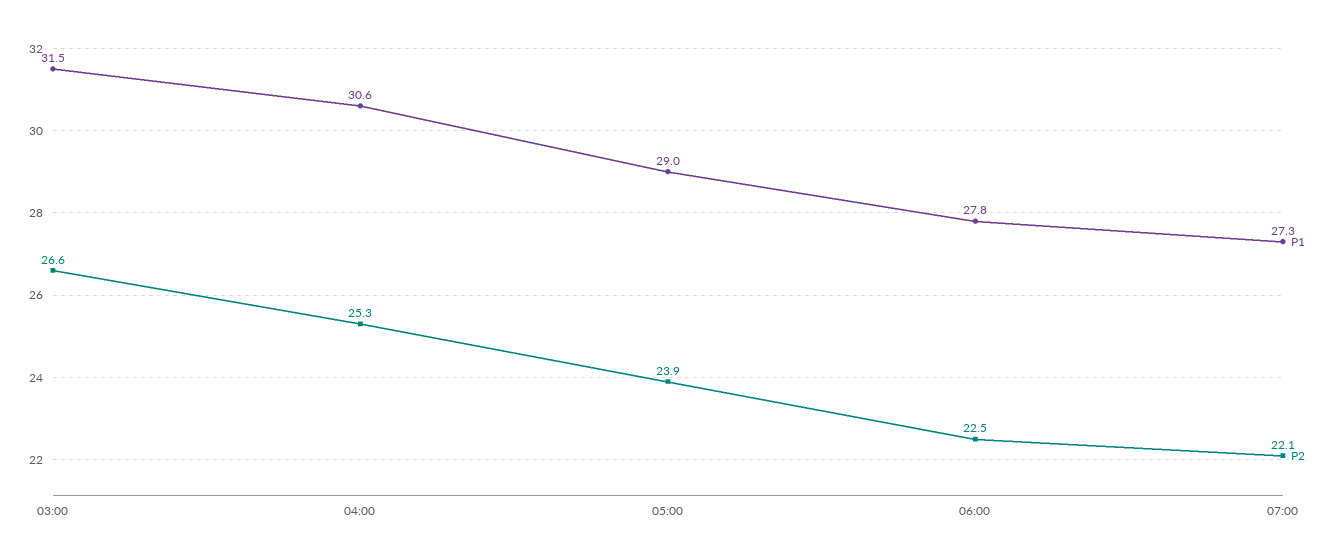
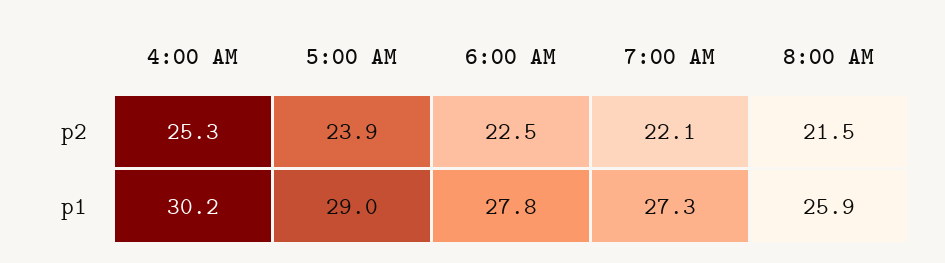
P1, 03:00: 31.5 -> none
P2, 03:00: 26.6 -> none
P1, 04:00: 30.6 -> 30.2
P2, 8:00 AM: none -> 21.5
P1, 8:00 AM: none -> 25.9

